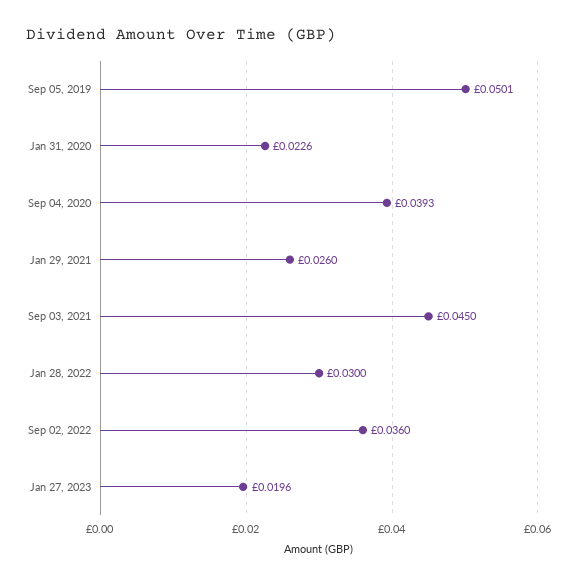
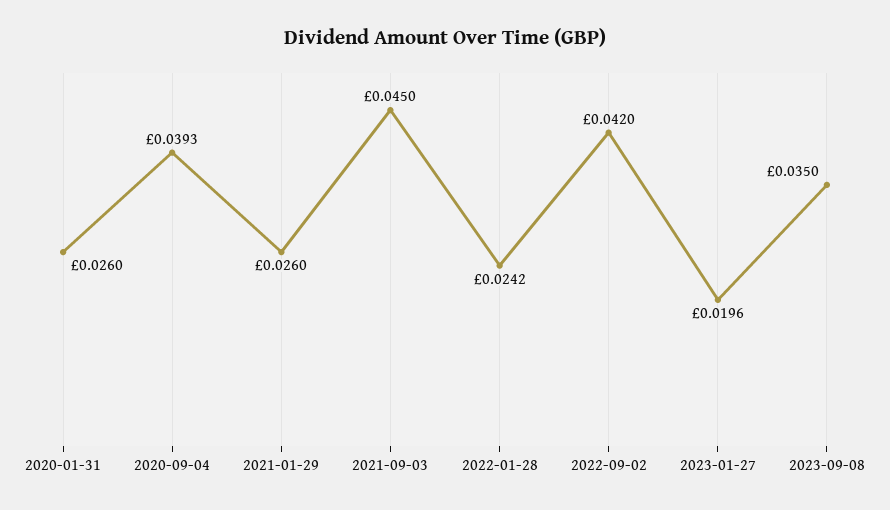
Sep 05, 2019: 0.0501 -> none
Jan 31, 2020: 0.0226 -> 0.026
Jan 28, 2022: 0.03 -> 0.0242
Sep 02, 2022: 0.036 -> 0.042
2023-09-08: none -> 0.035

